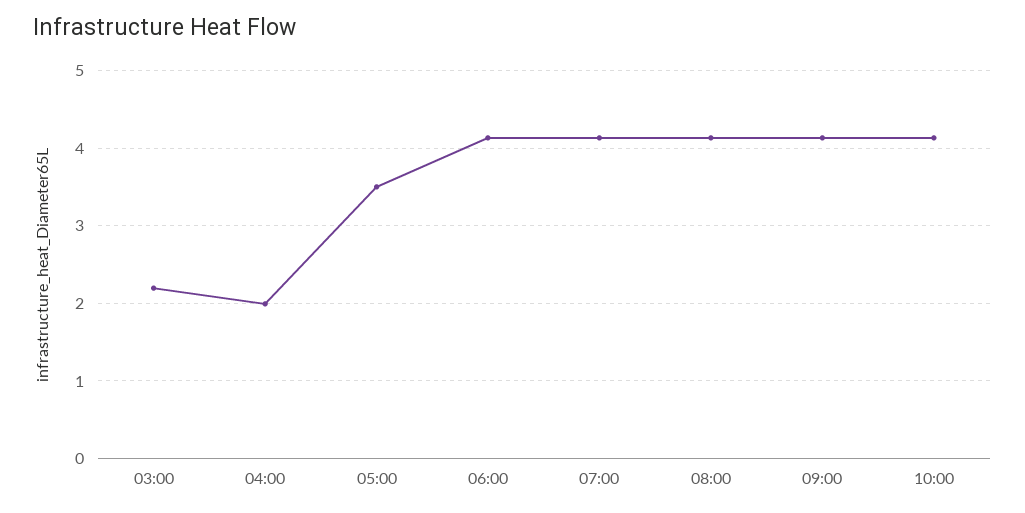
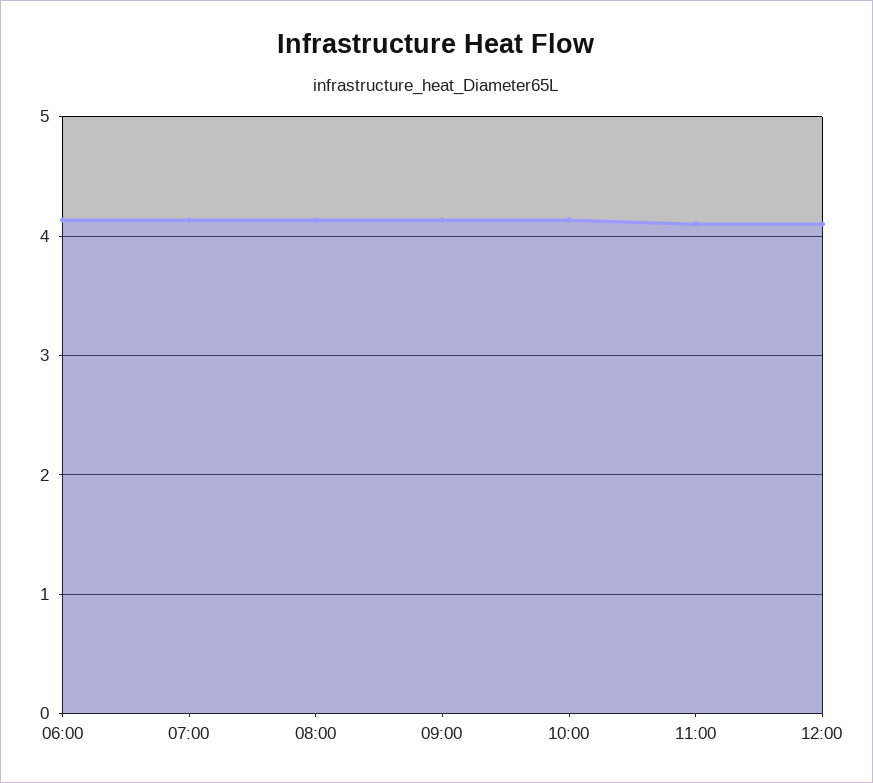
03:00: 2.2 -> none
04:00: 2 -> none
05:00: 3.5 -> none
11:00: none -> 4.1
12:00: none -> 4.1

